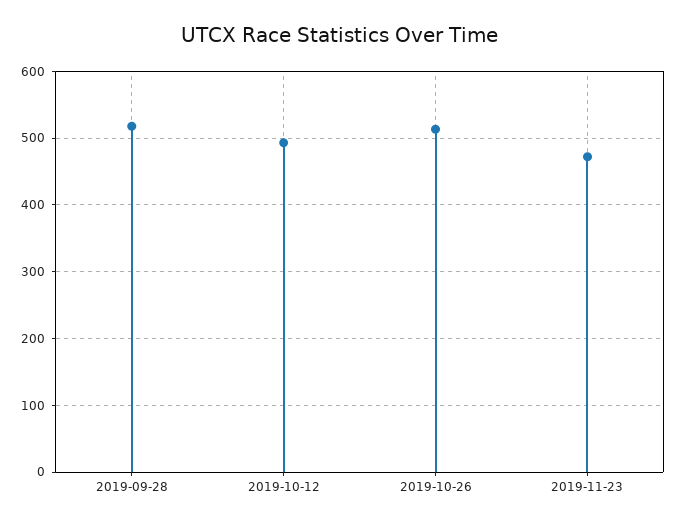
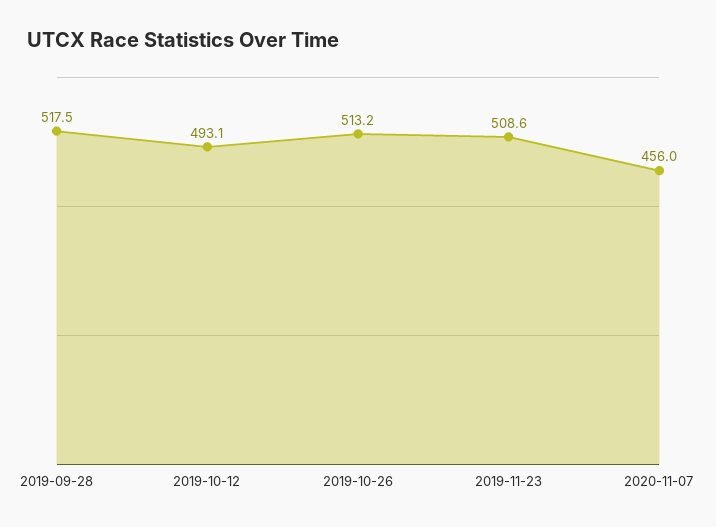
2019-11-23: 470 -> 508.6
2020-11-07: none -> 456

